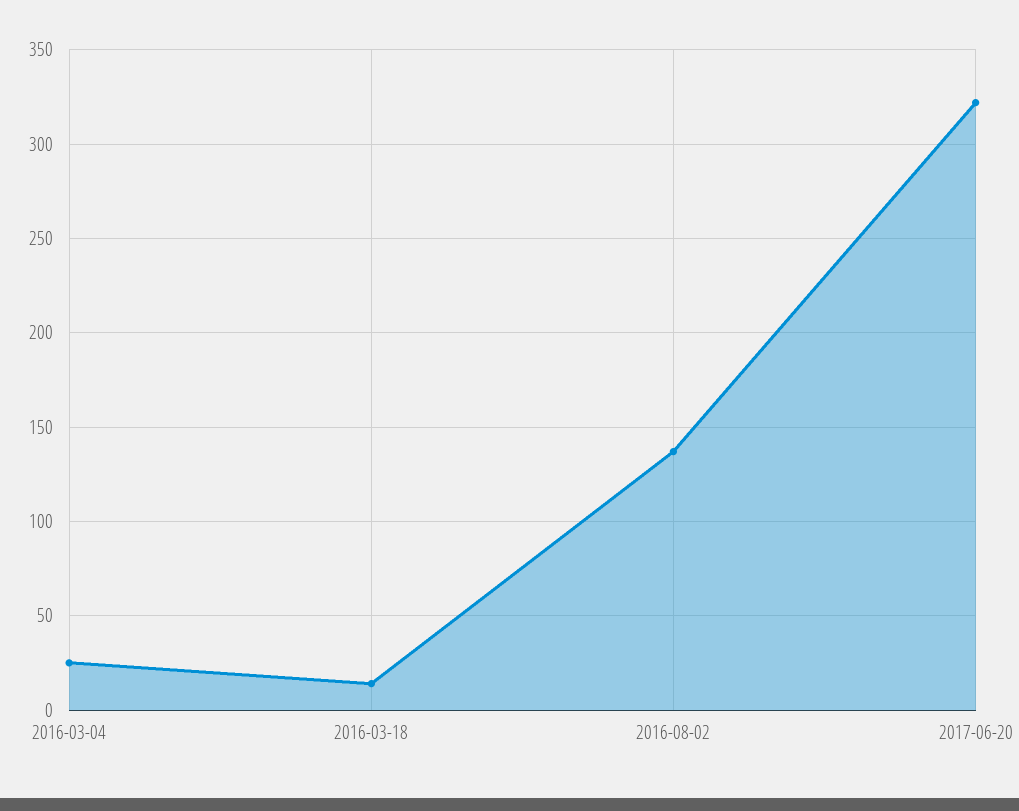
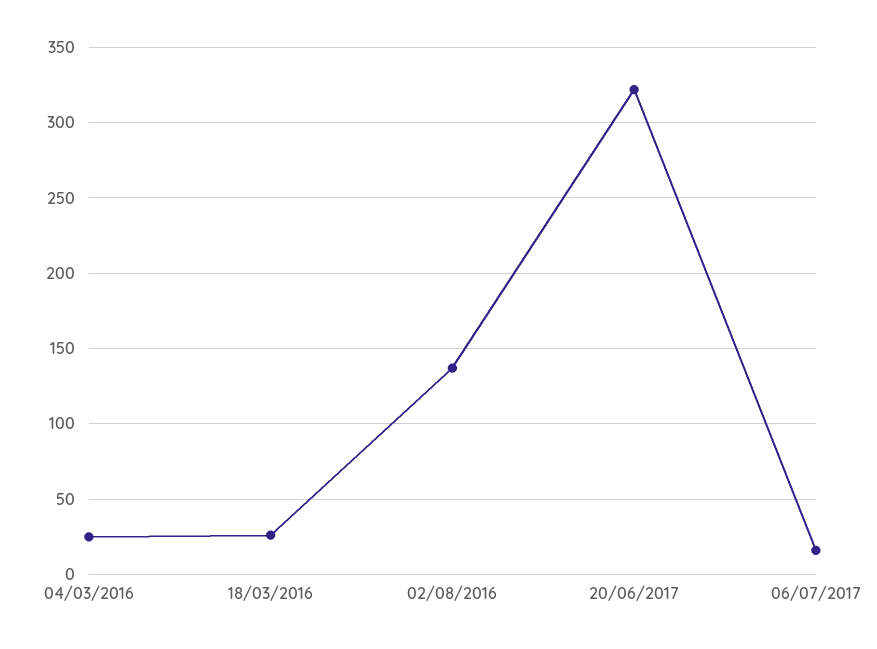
2016-03-18: 15 -> 25
06/07/2017: none -> 15

